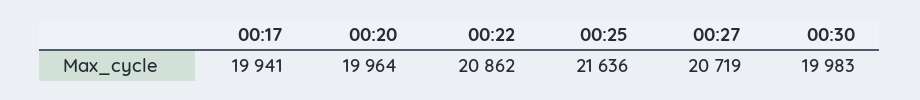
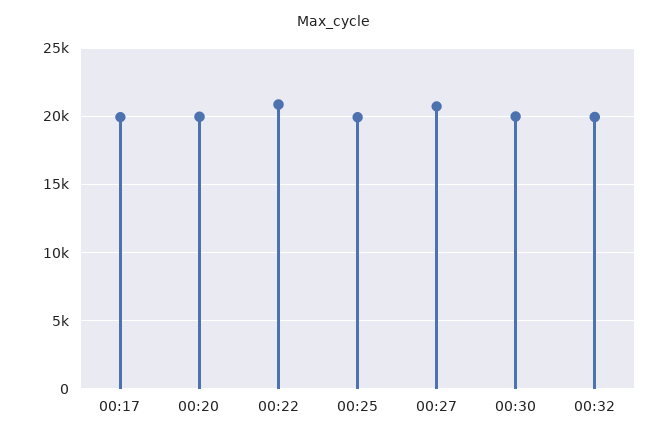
00:25: 21636 -> 20000
00:32: none -> 20000

